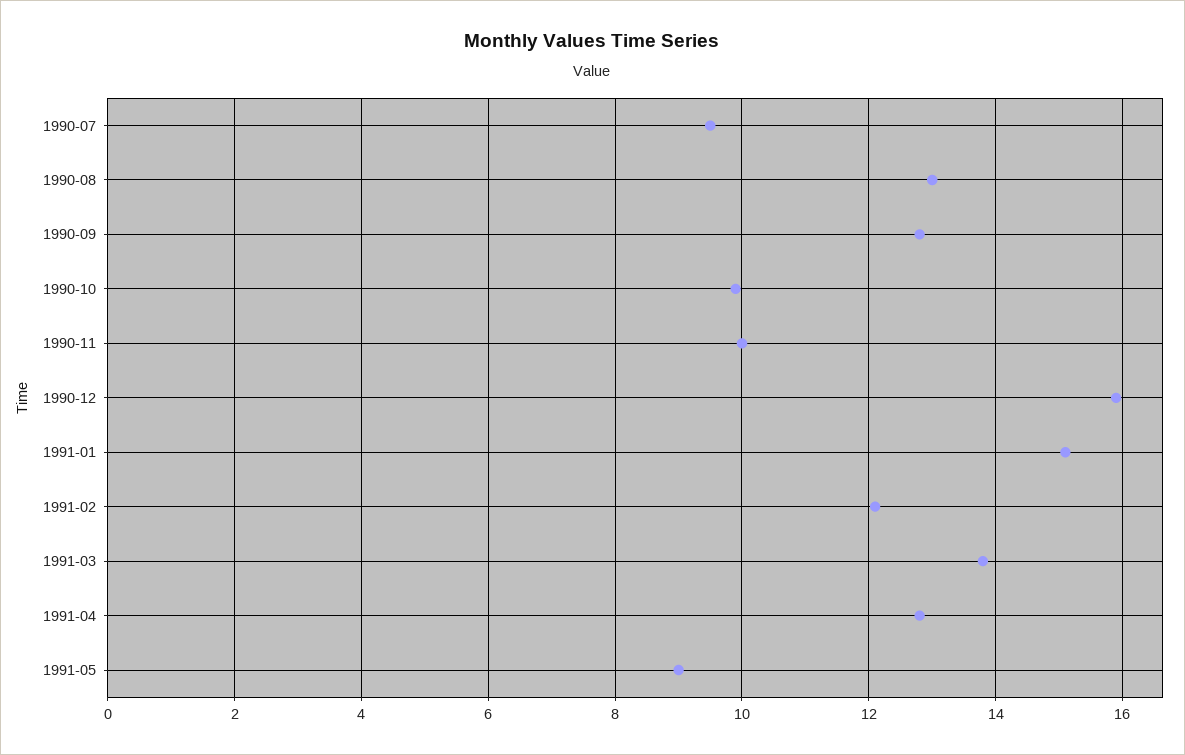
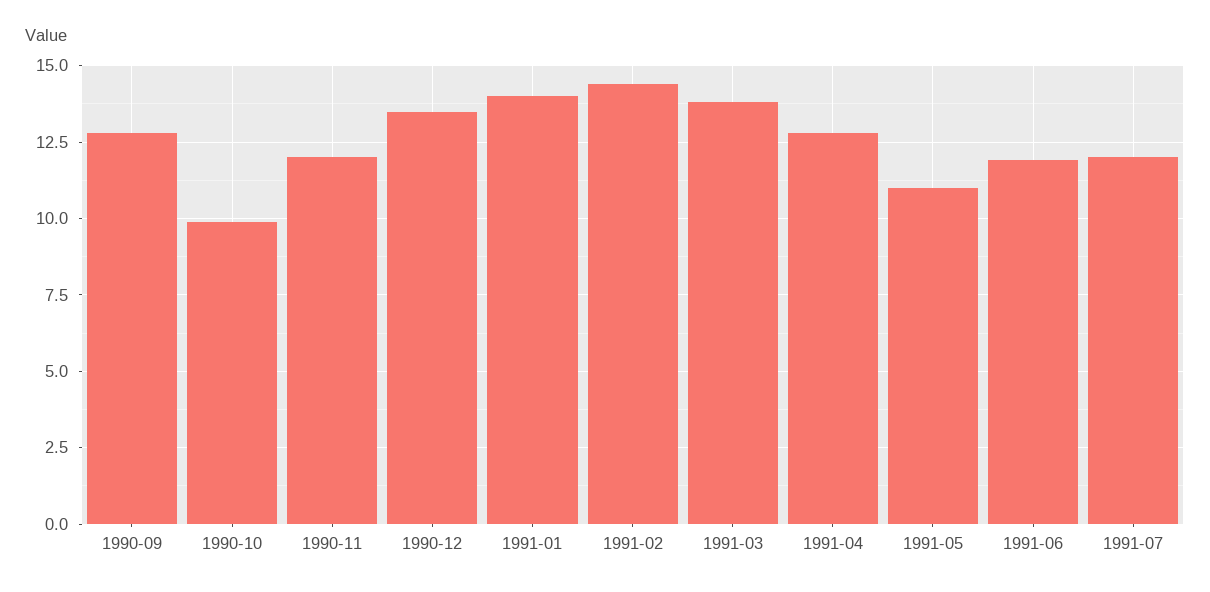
1990-07: 9.5 -> none
1990-08: 13 -> none
1990-11: 10 -> 12
1990-12: 16 -> 13.5
1991-01: 15 -> 14
1991-02: 12 -> 14.5
1991-05: 9 -> 11
1991-06: none -> 12
1991-07: none -> 12

